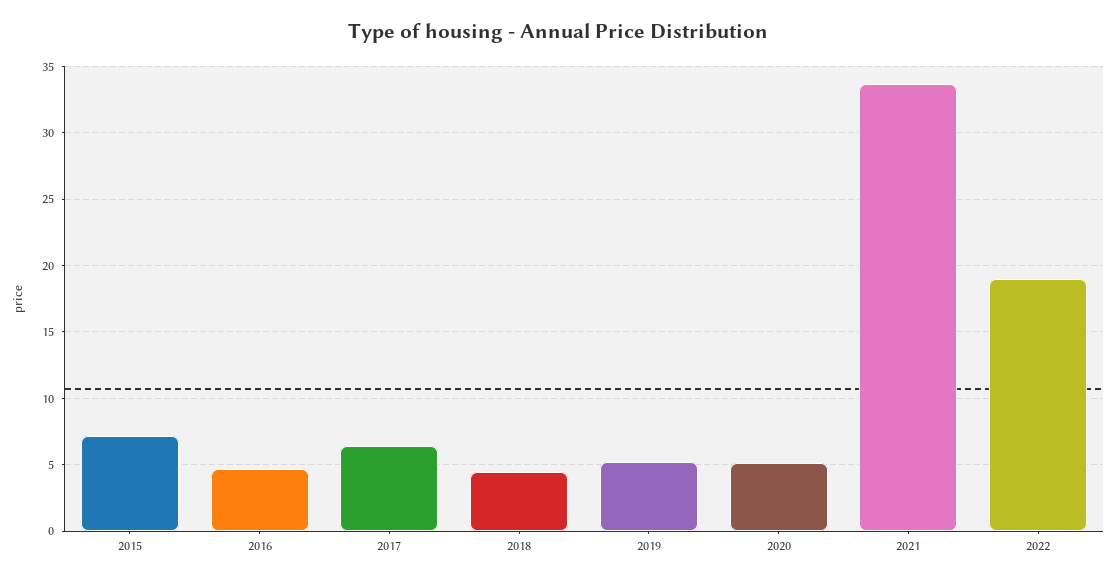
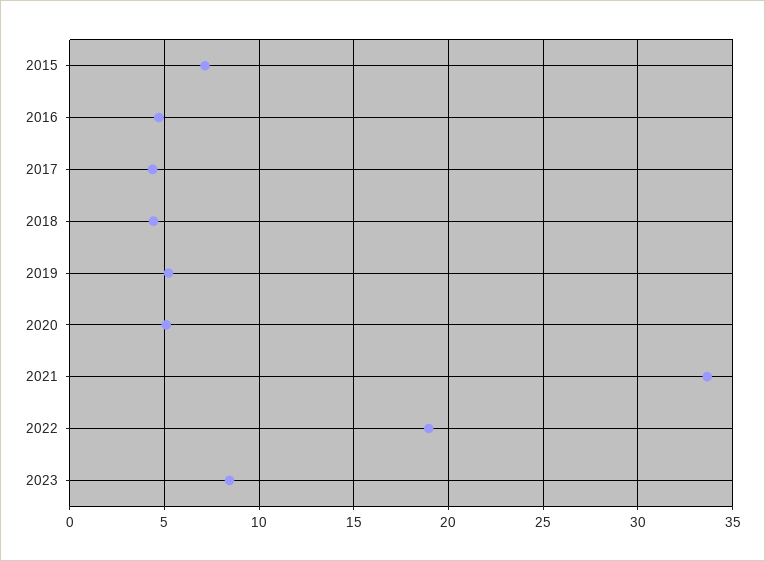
2017: 6.5 -> 4.5
2023: none -> 8.5

